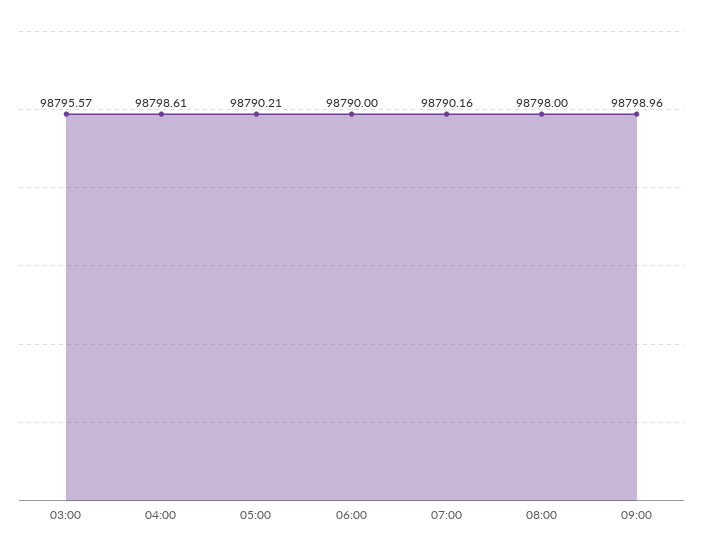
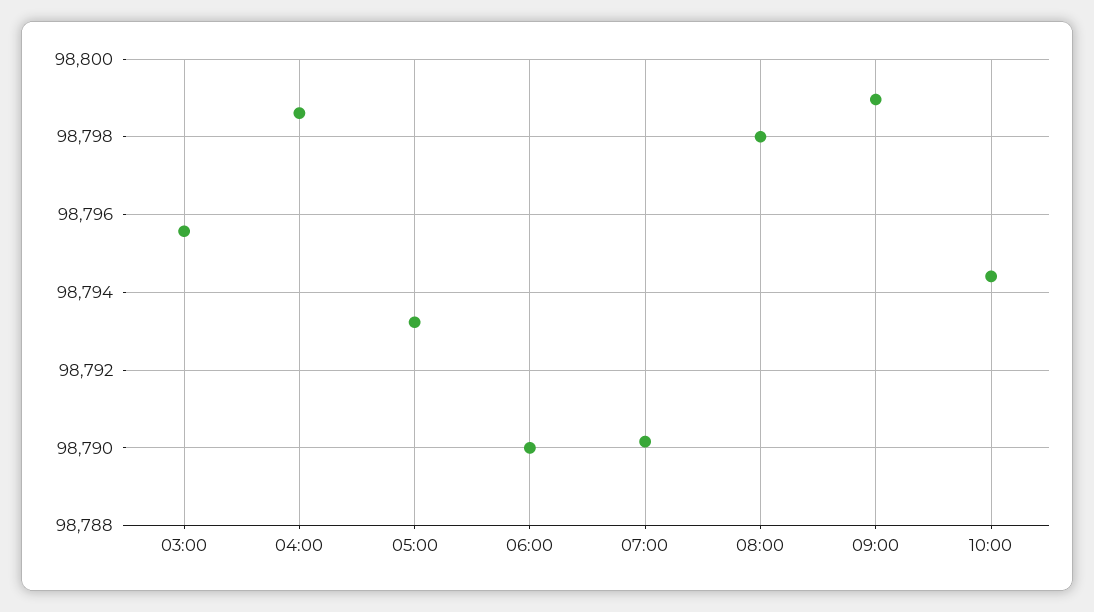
05:00: 98790.21 -> 98793.2
10:00: none -> 98794.4

